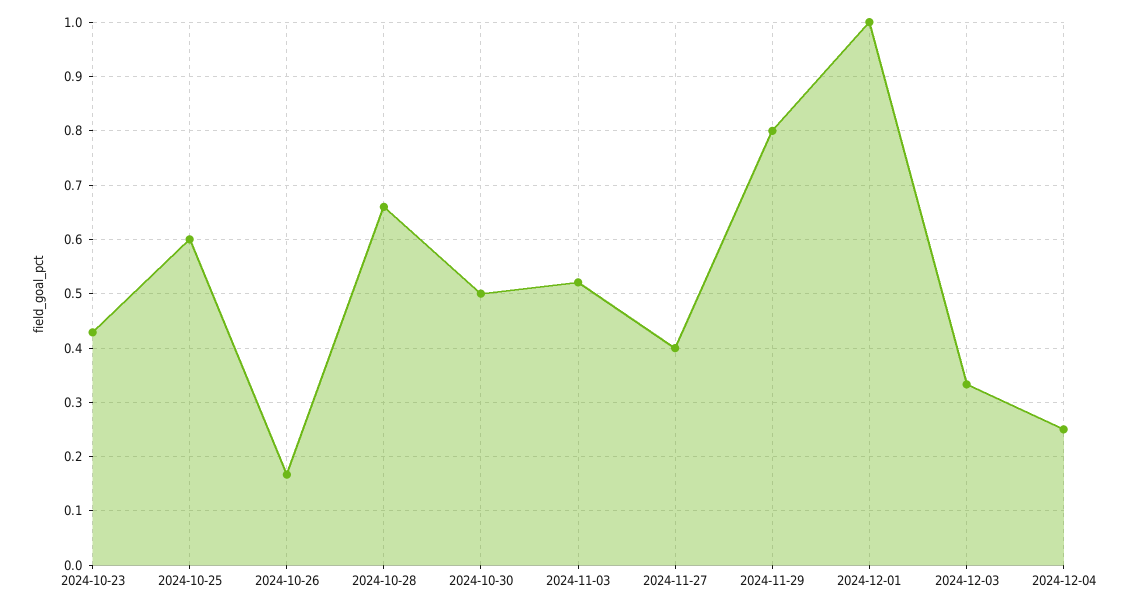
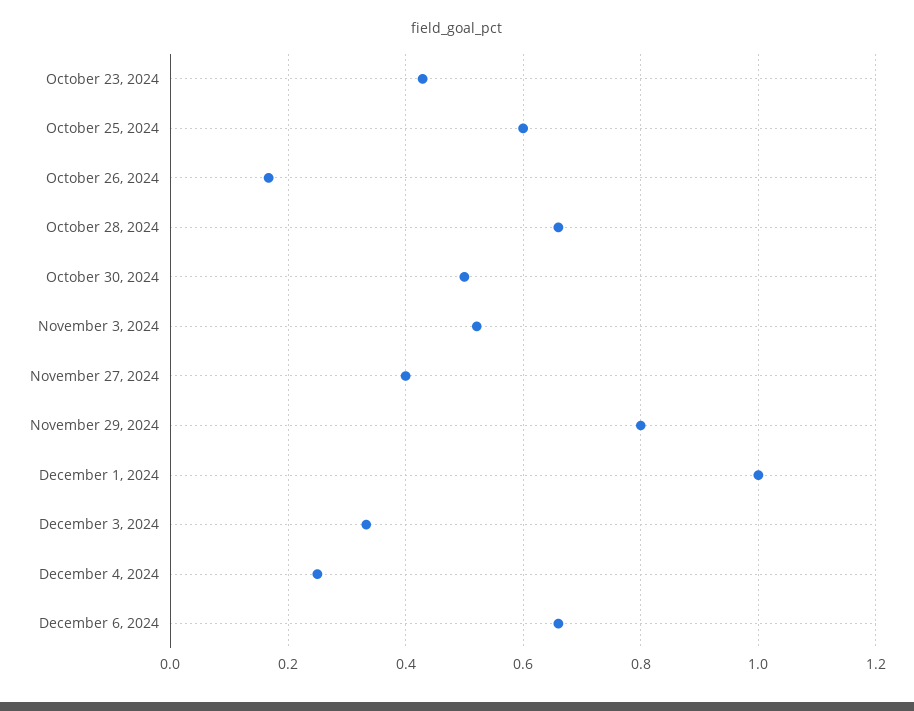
December 6, 2024: none -> 0.66

